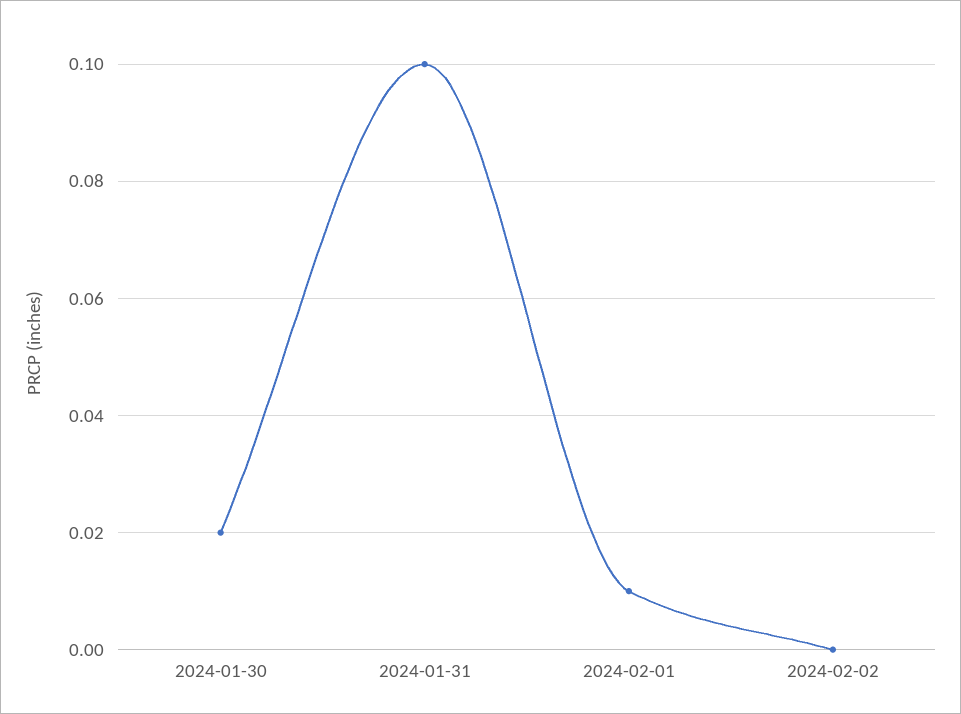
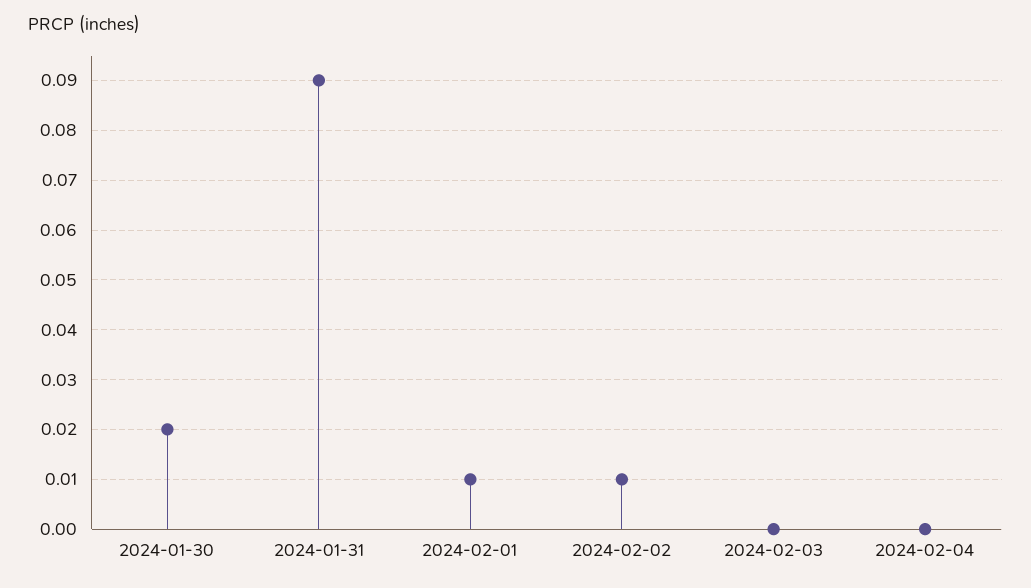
2024-01-31: 0.1 -> 0.09
2024-02-02: 0 -> 0.01
2024-02-03: none -> 0
2024-02-04: none -> 0

